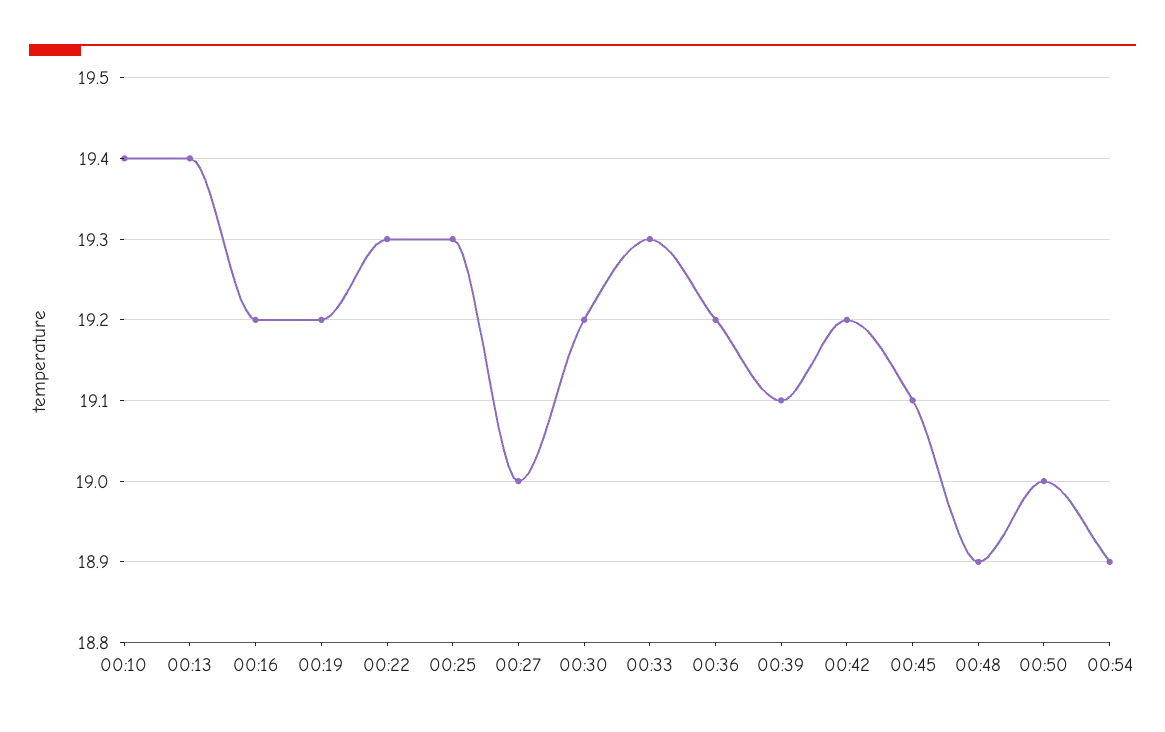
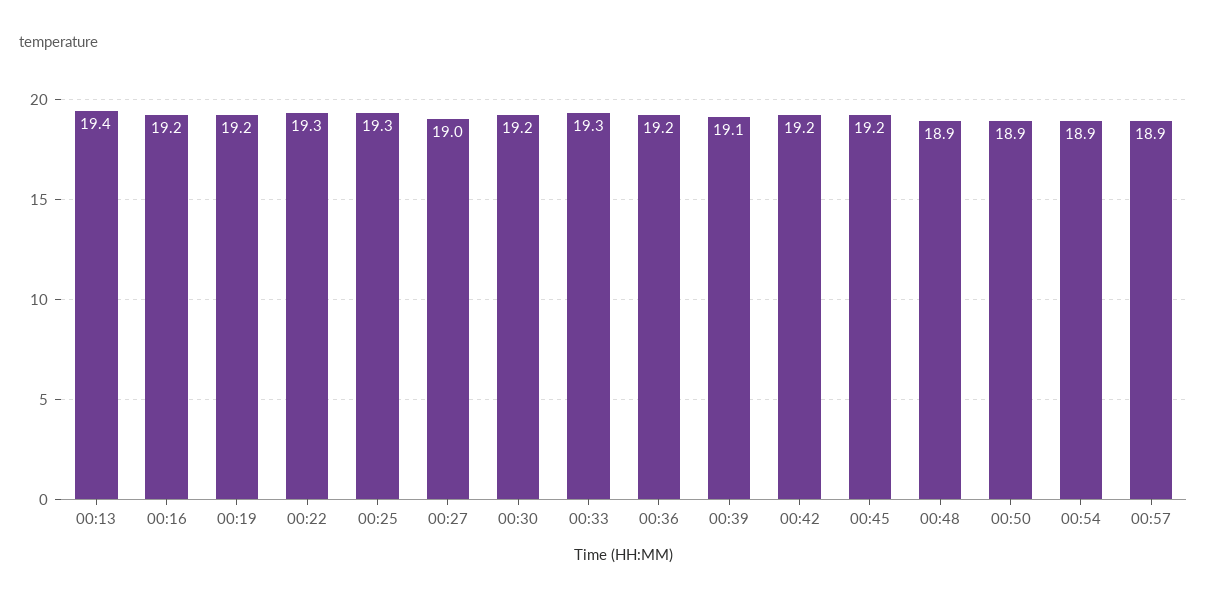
00:10: 19.4 -> none
00:45: 19.1 -> 19.2
00:50: 19 -> 18.9
00:57: none -> 18.9

